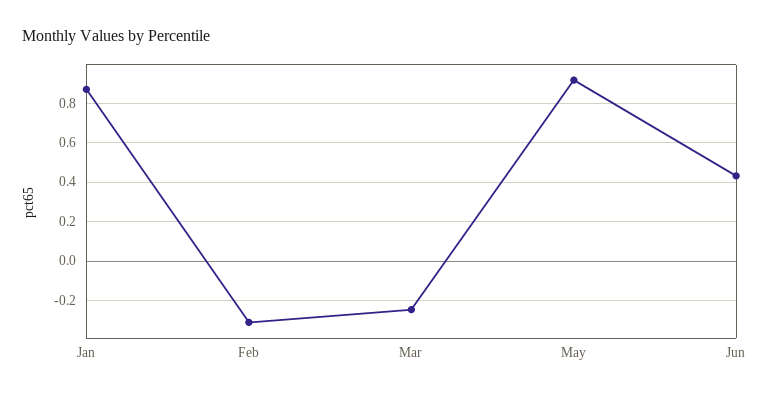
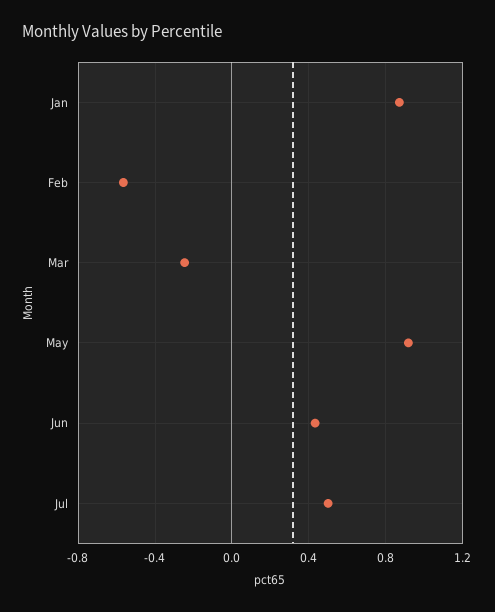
Feb: -0.3 -> -0.55
Jul: none -> 0.5

